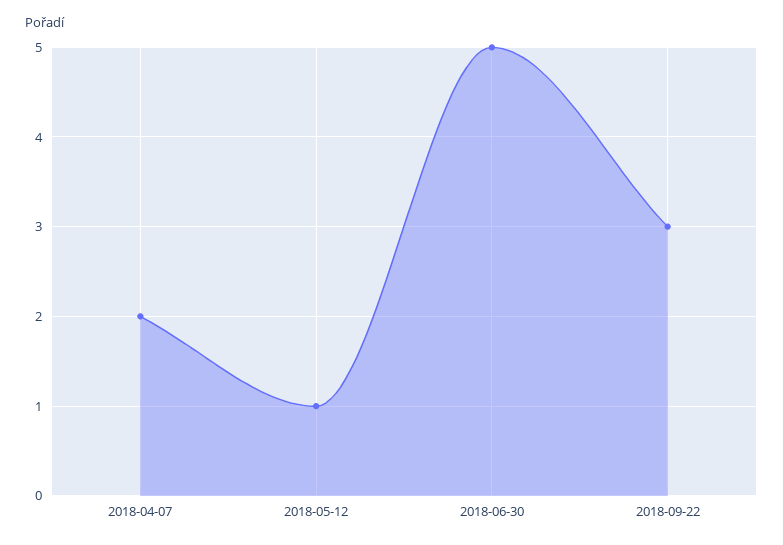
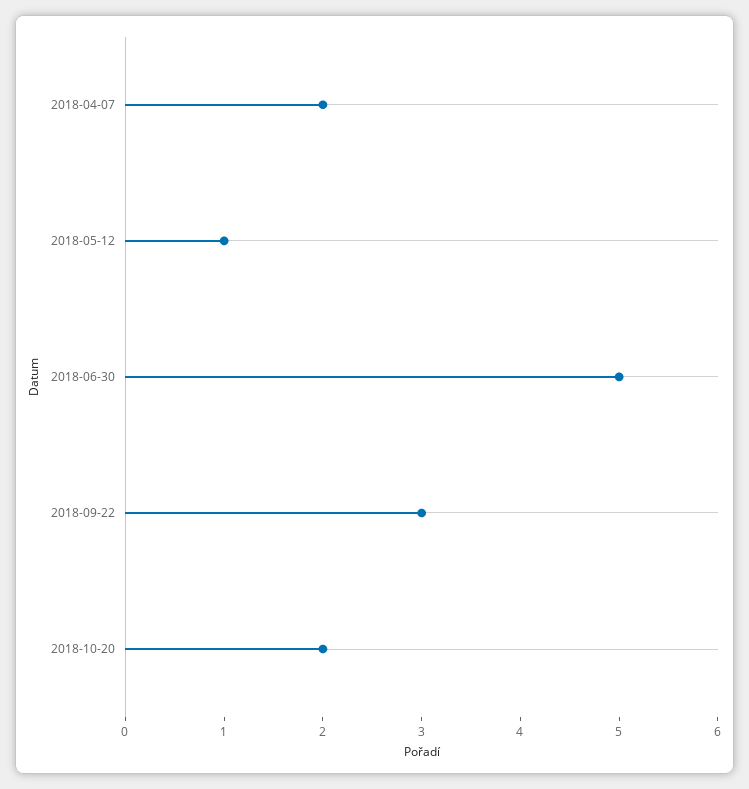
2018-10-20: none -> 2

